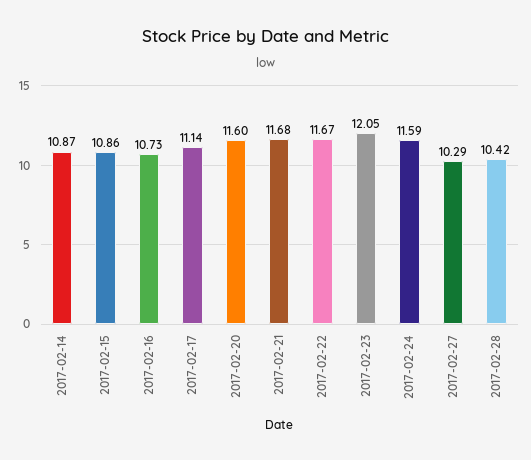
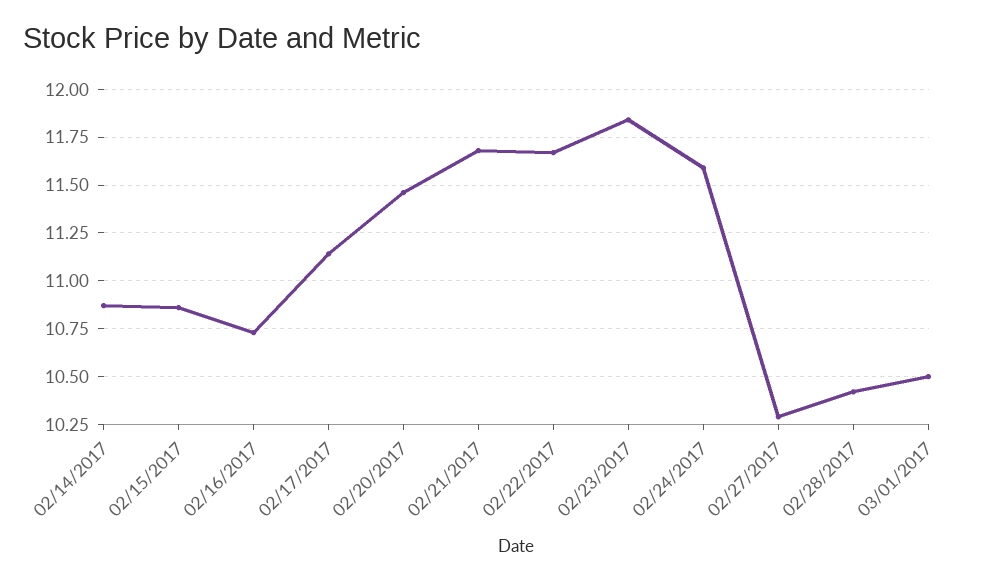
2017-02-20: 11.6 -> 11.45
2017-02-23: 12.05 -> 11.85
03/01/2017: none -> 10.5

